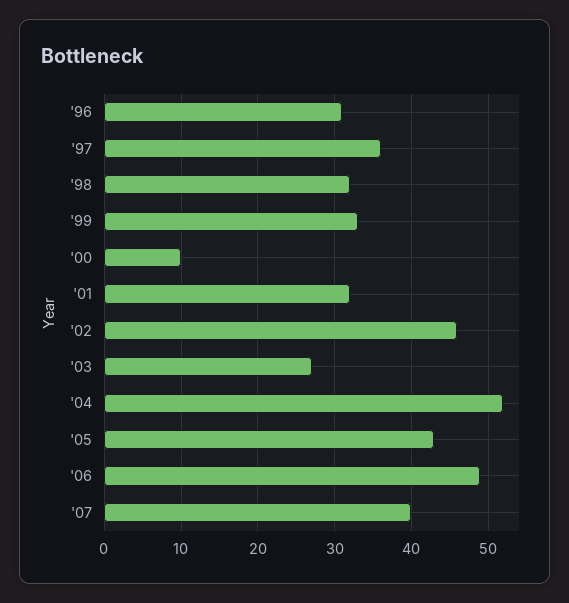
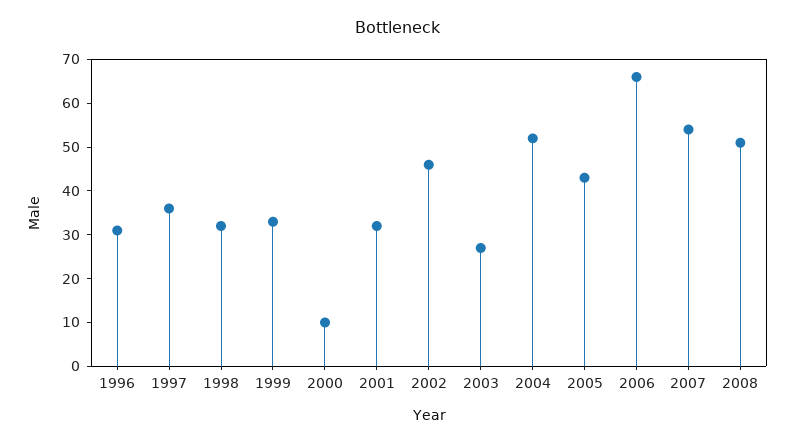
'06: 49 -> 65
'07: 40 -> 55
2008: none -> 50

